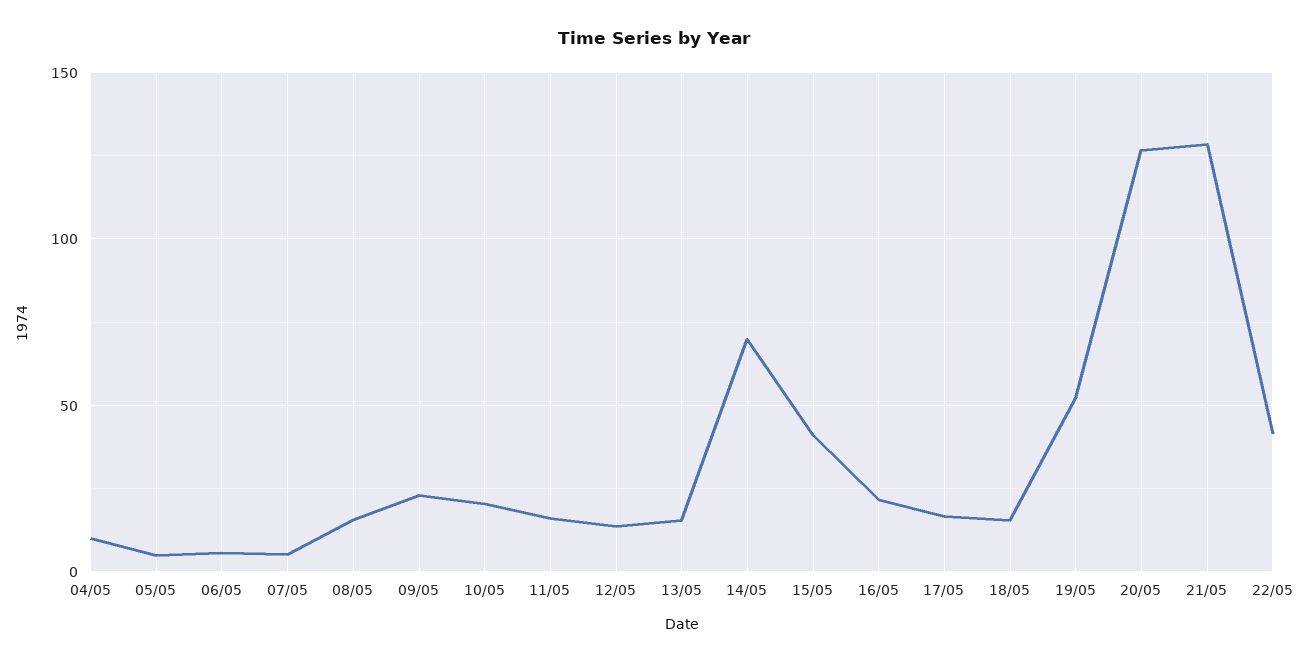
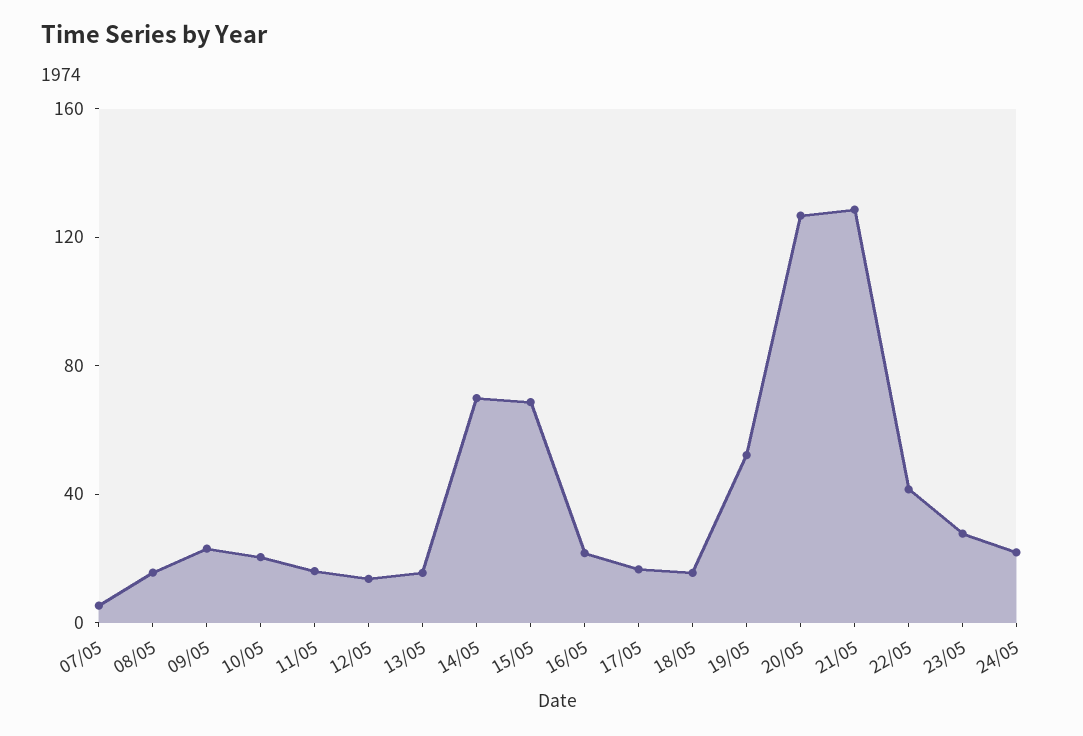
04/05: 10 -> none
05/05: 5 -> none
06/05: 5 -> none
15/05: 40 -> 70
23/05: none -> 30
24/05: none -> 20

